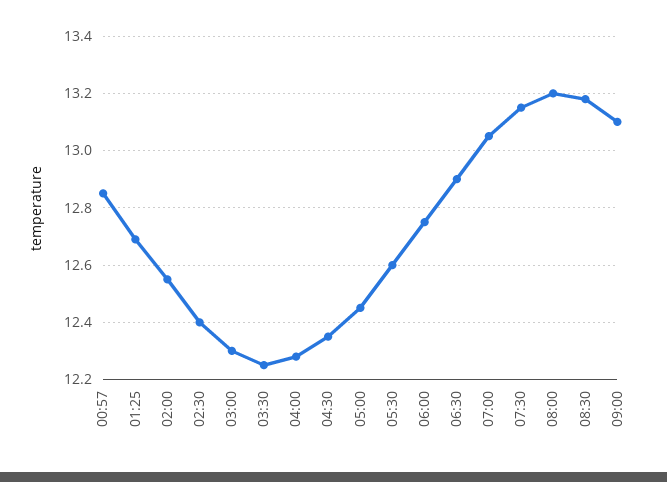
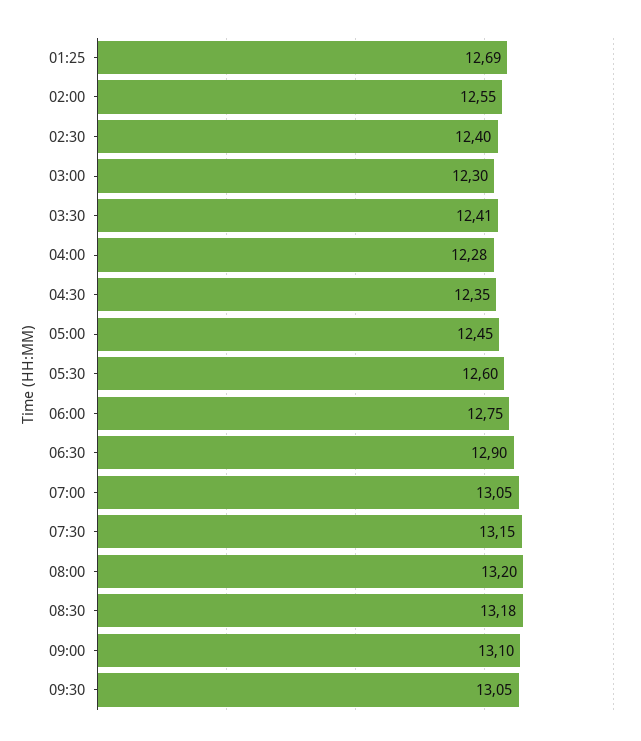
00:57: 12.85 -> none
03:30: 12.25 -> 12.41
09:30: none -> 13.05

